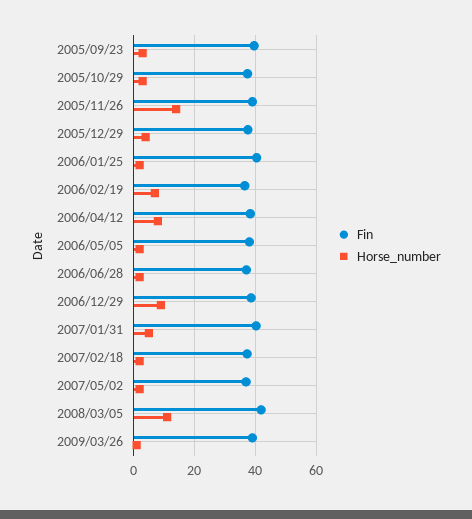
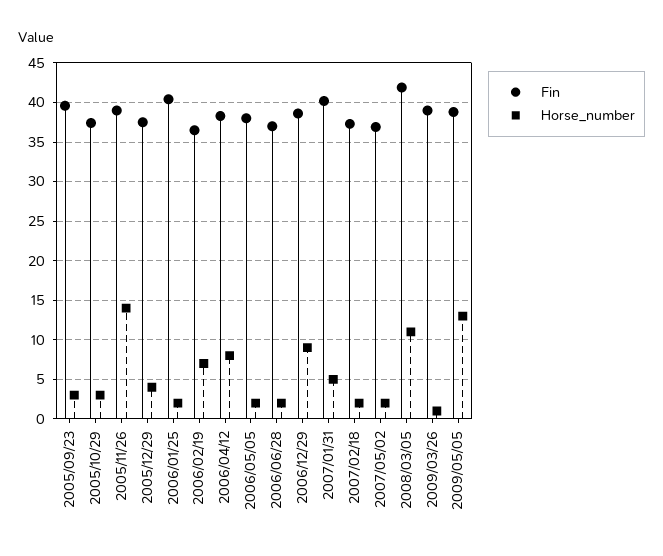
Fin, 2009/05/05: none -> 39
Horse_number, 2009/05/05: none -> 13

